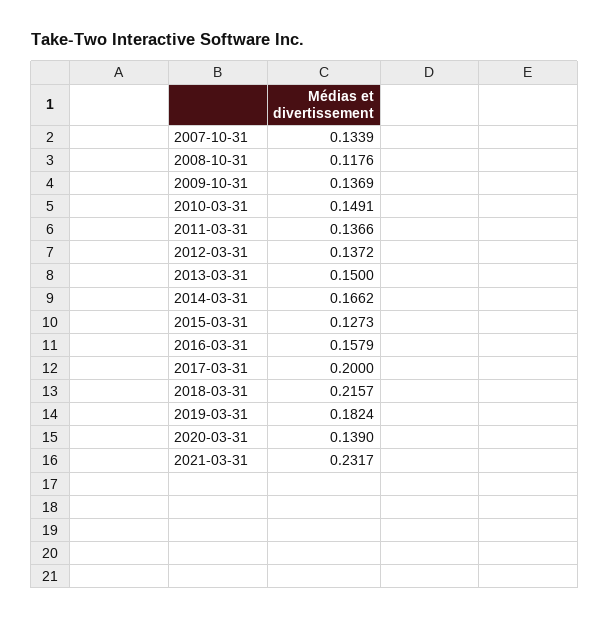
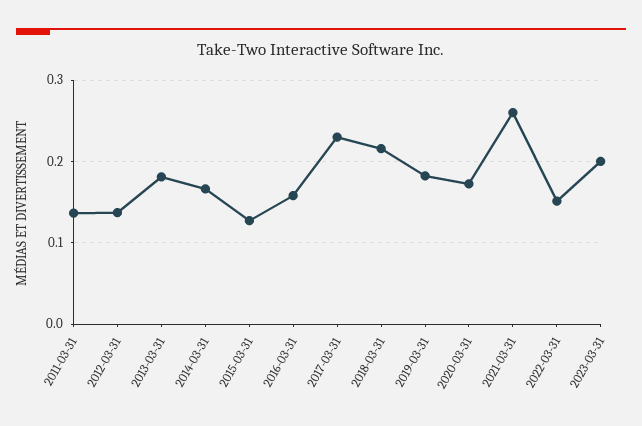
2007-10-31: 0.1339 -> none
2008-10-31: 0.1176 -> none
2009-10-31: 0.1369 -> none
2010-03-31: 0.1491 -> none
2013-03-31: 0.15 -> 0.18
2017-03-31: 0.2 -> 0.23
2020-03-31: 0.139 -> 0.17
2021-03-31: 0.2317 -> 0.26
2022-03-31: none -> 0.15
2023-03-31: none -> 0.2

